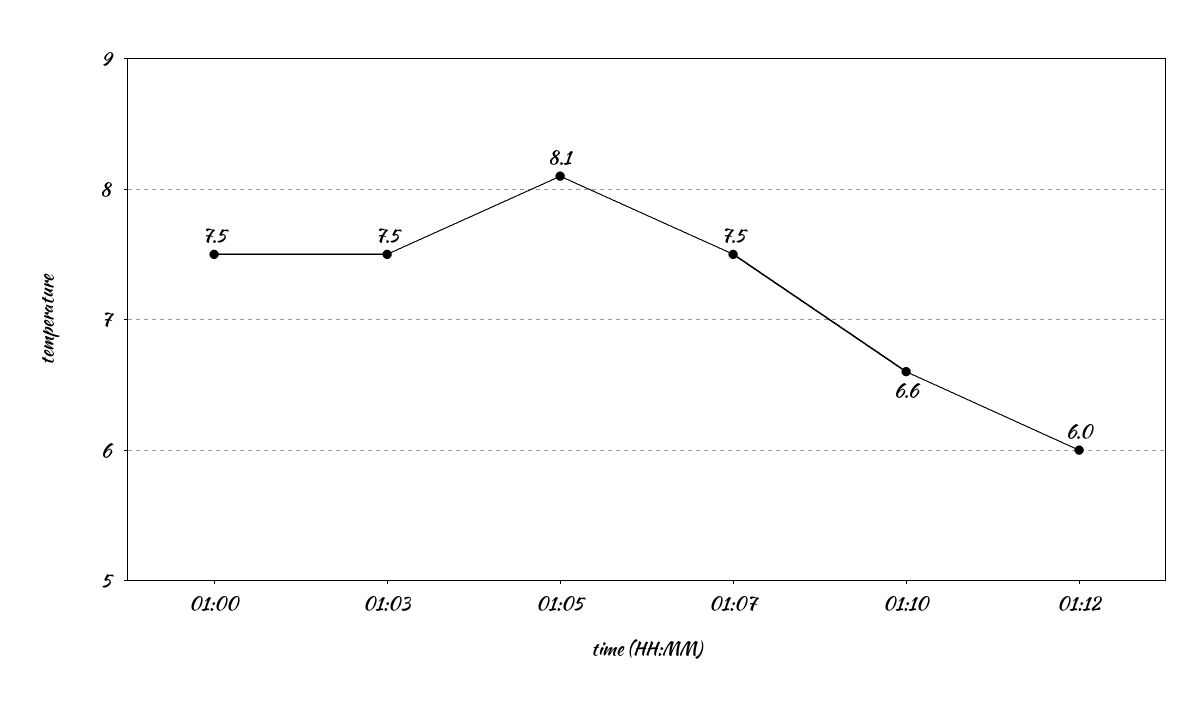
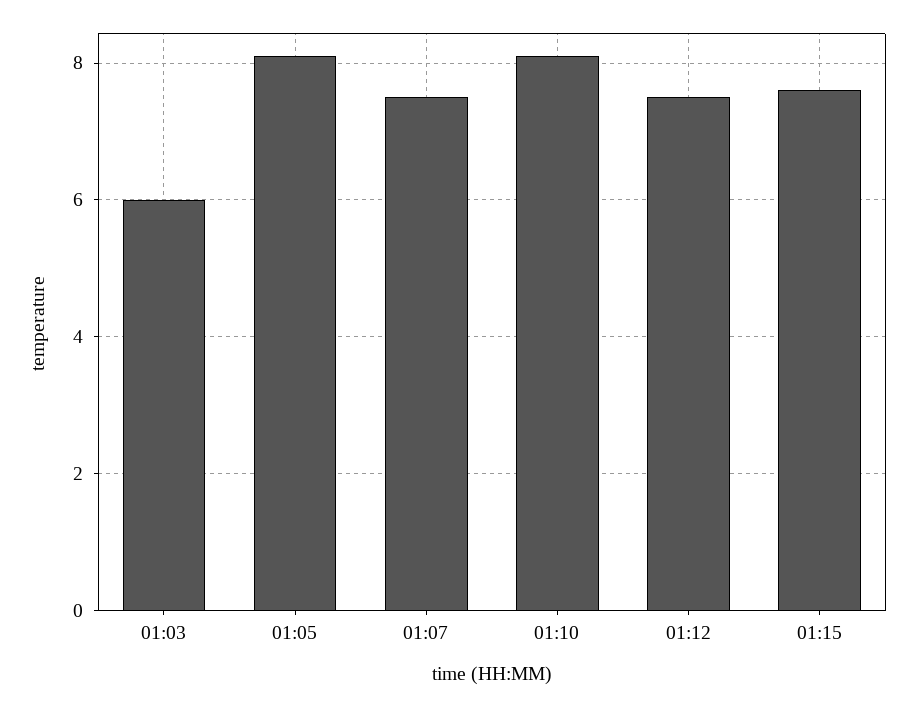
01:00: 7.5 -> none
01:03: 7.5 -> 6
01:10: 6.6 -> 8
01:12: 6 -> 7.5
01:15: none -> 7.5

